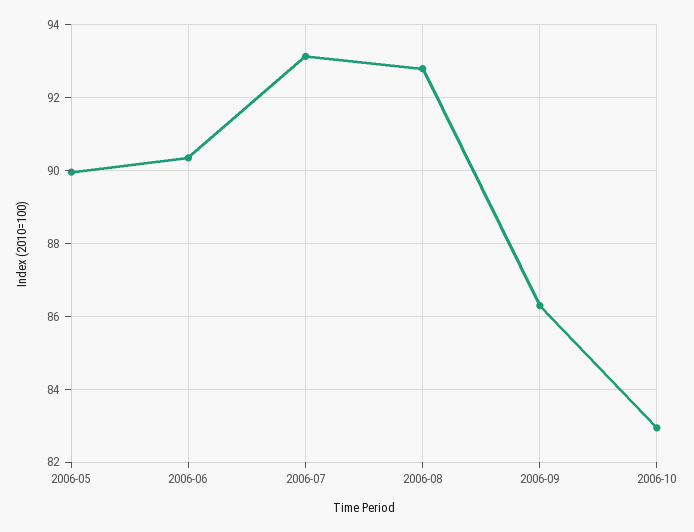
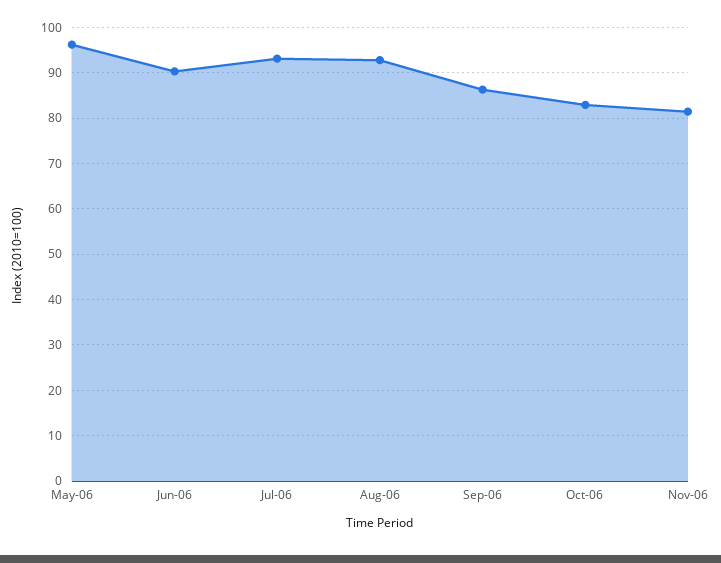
2006-05: 90 -> 96
Nov-06: none -> 82

